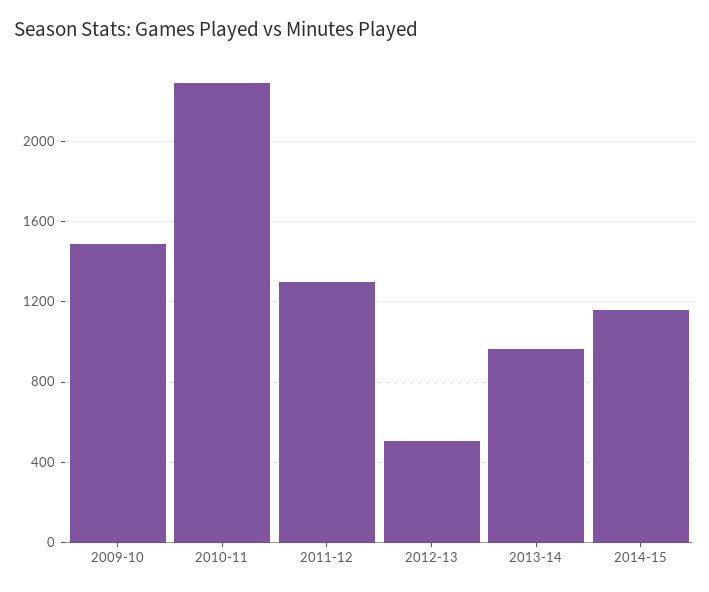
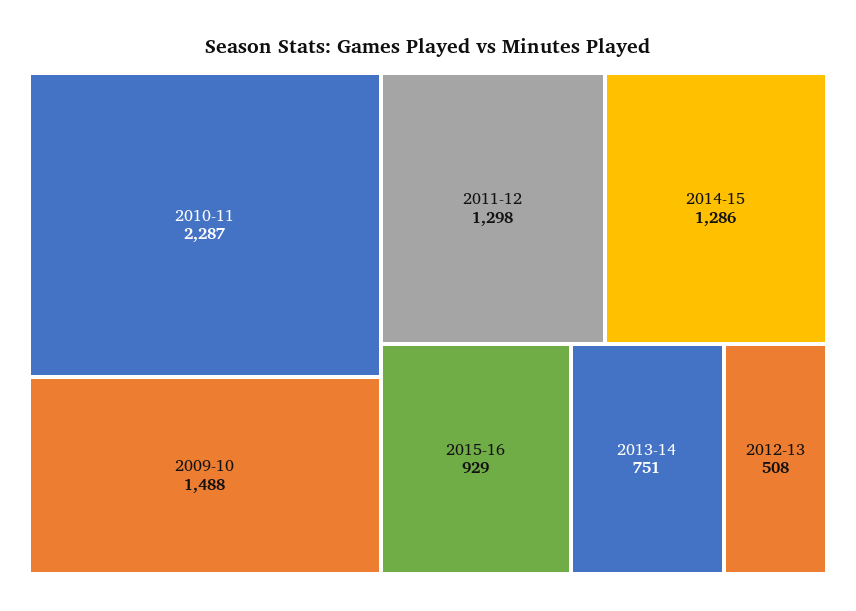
2013-14: 950 -> 751
2014-15: 1150 -> 1286
2015-16: none -> 929

